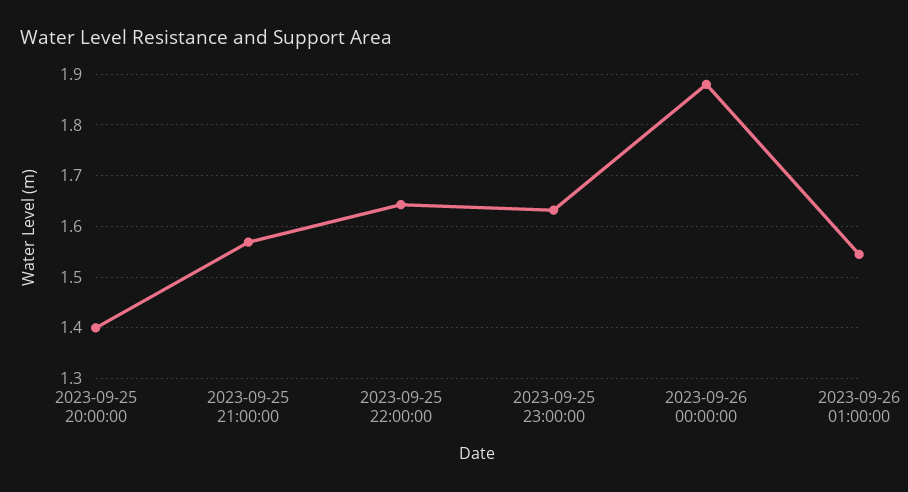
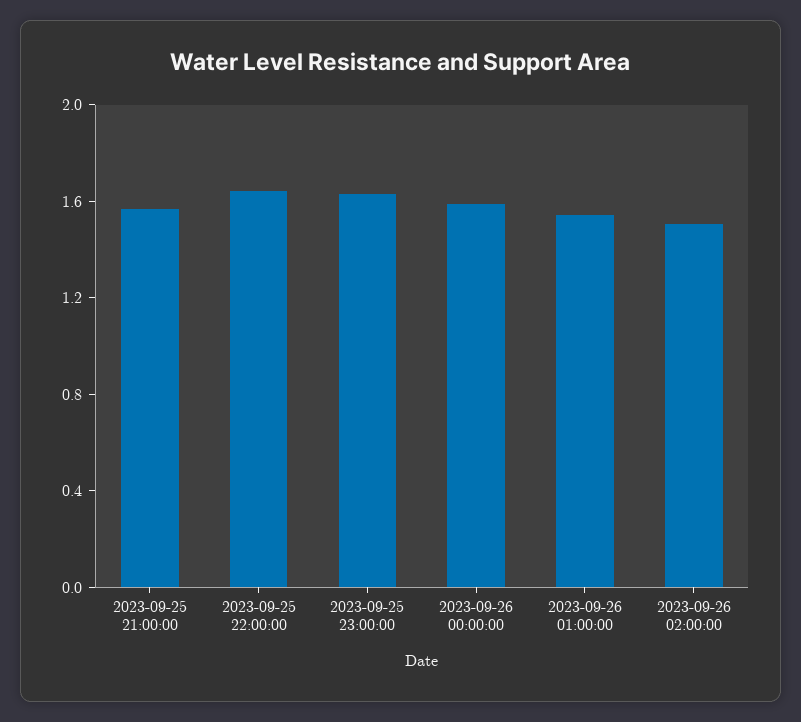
2023-09-25 20:00:00: 1.4 -> none
2023-09-26 00:00:00: 1.88 -> 1.6
2023-09-26 02:00:00: none -> 1.5

